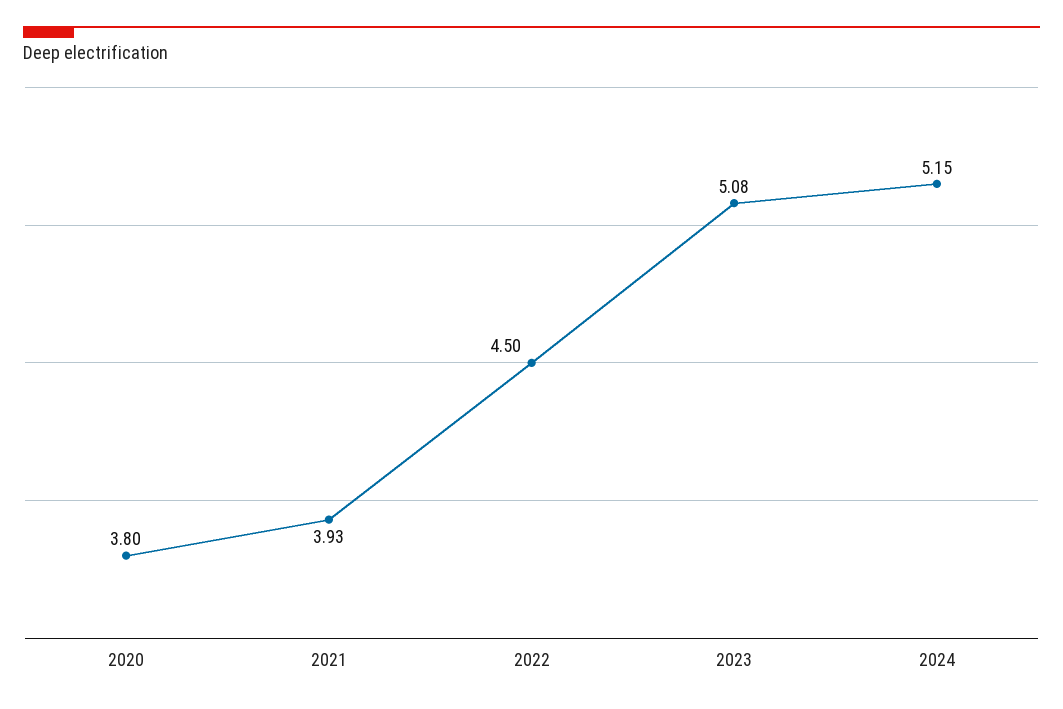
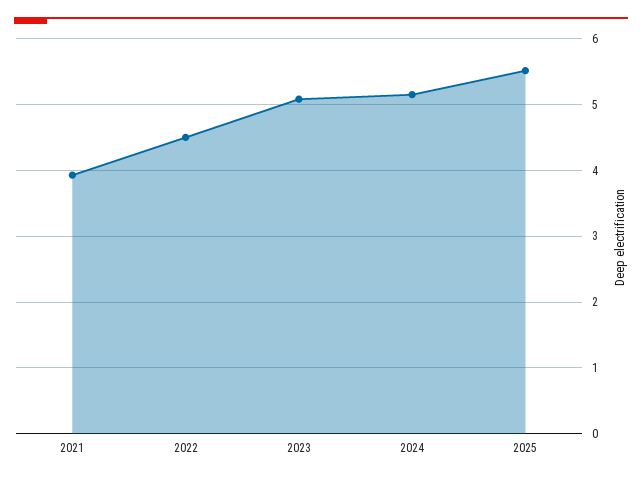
2020: 3.8 -> none
2025: none -> 5.5

